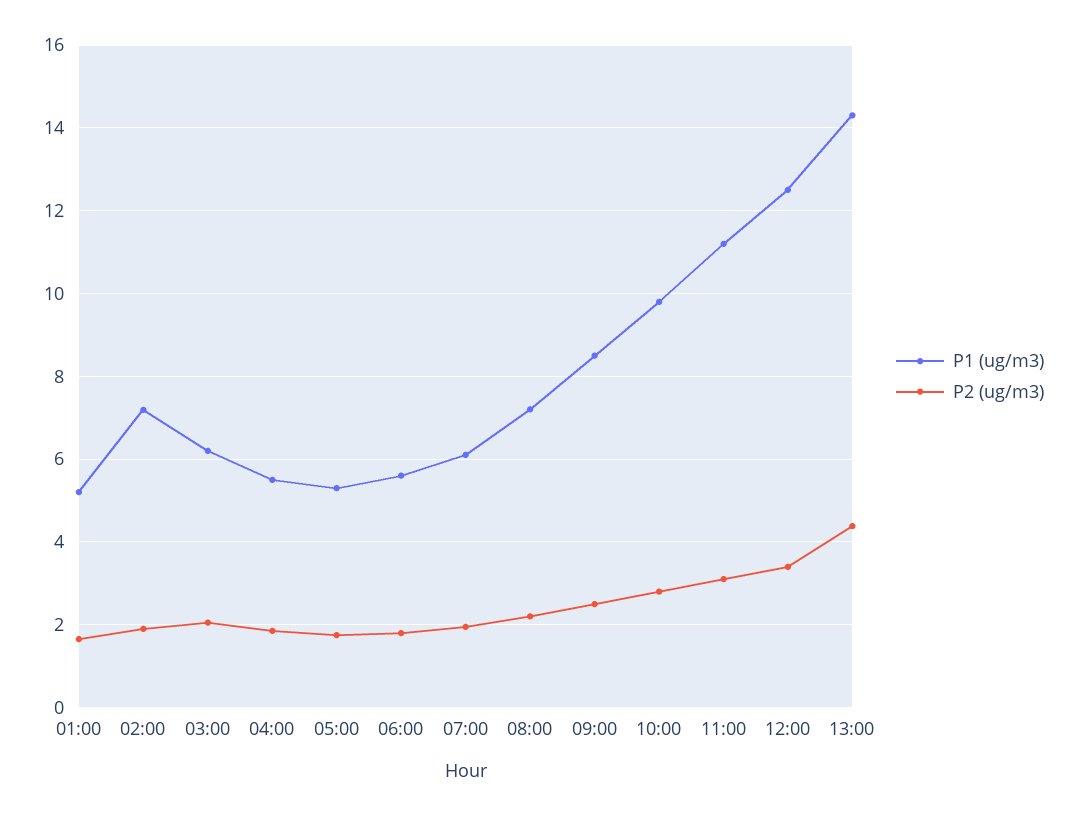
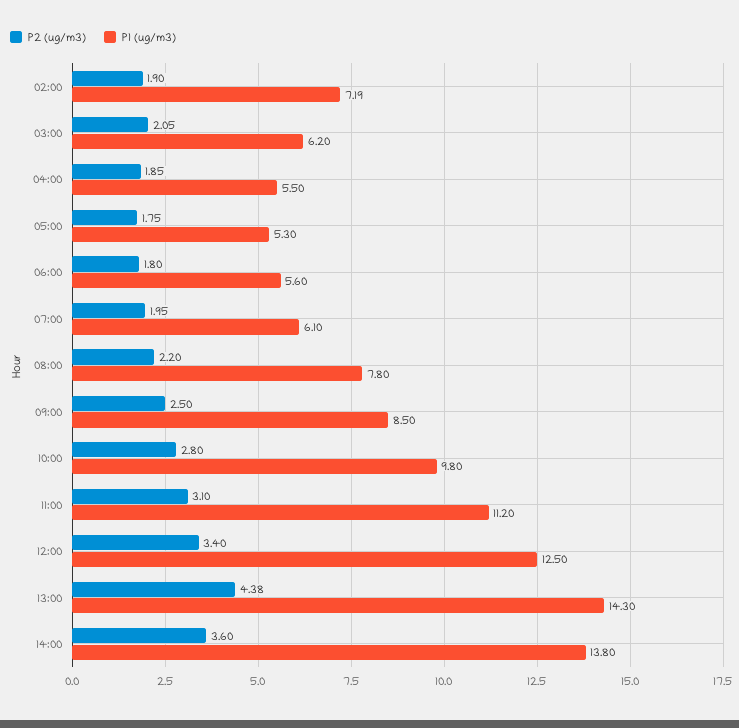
P1 (ug/m3), 01:00: 5.2 -> none
P2 (ug/m3), 01:00: 1.6 -> none
P1 (ug/m3), 08:00: 7.2 -> 7.8
P2 (ug/m3), 14:00: none -> 3.6
P1 (ug/m3), 14:00: none -> 13.8

